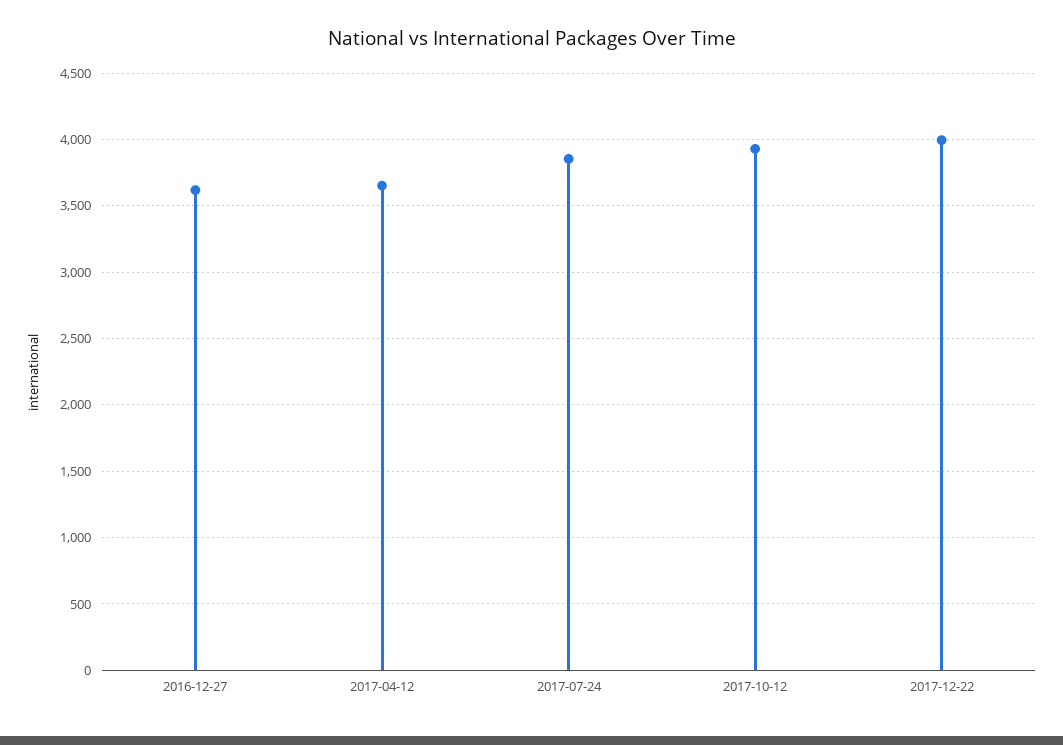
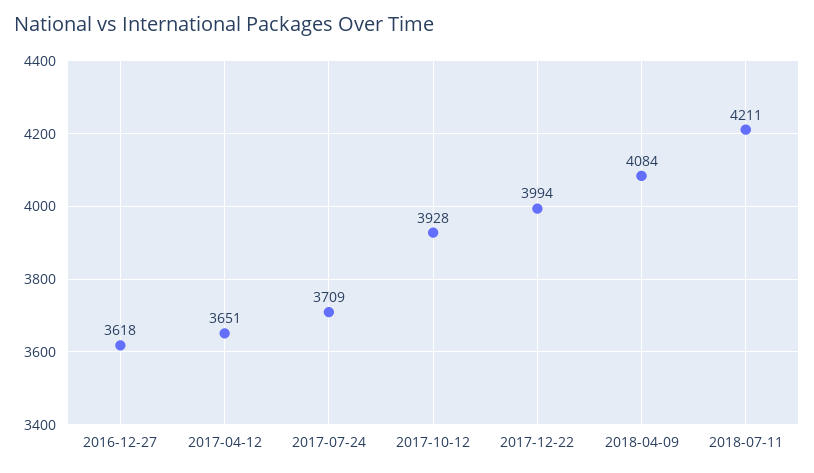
2017-07-24: 3850 -> 3709
2018-04-09: none -> 4084
2018-07-11: none -> 4211

